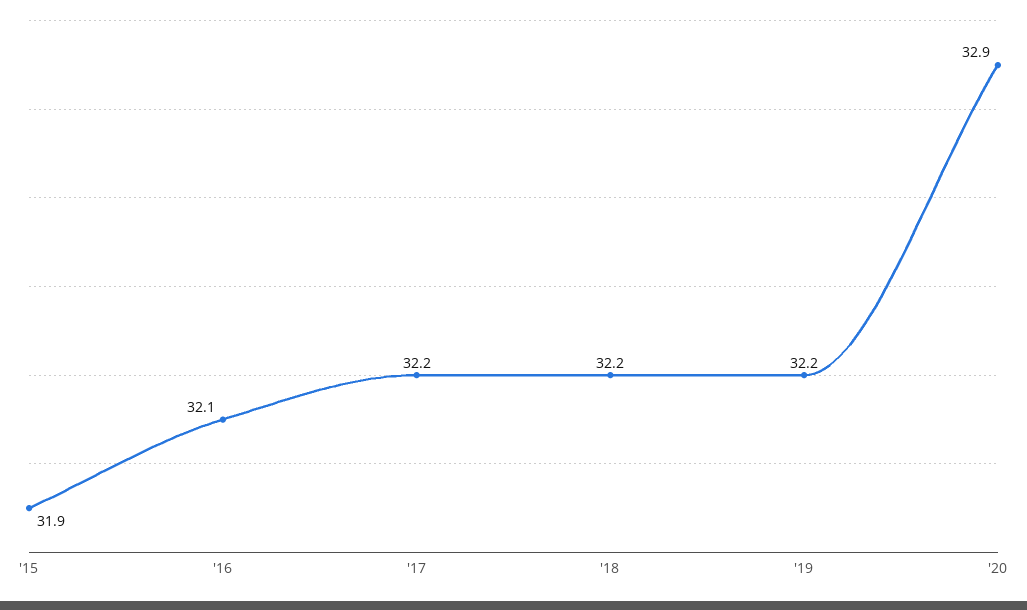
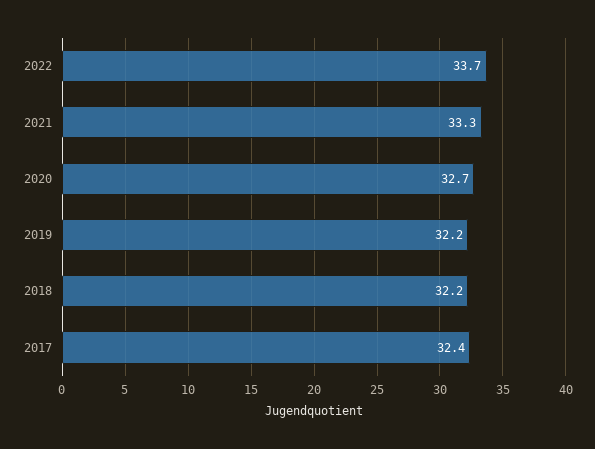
'15: 31.9 -> none
'16: 32.1 -> none
'17: 32.2 -> 32.4
'20: 32.9 -> 32.7
2022: none -> 33.7
2021: none -> 33.3

